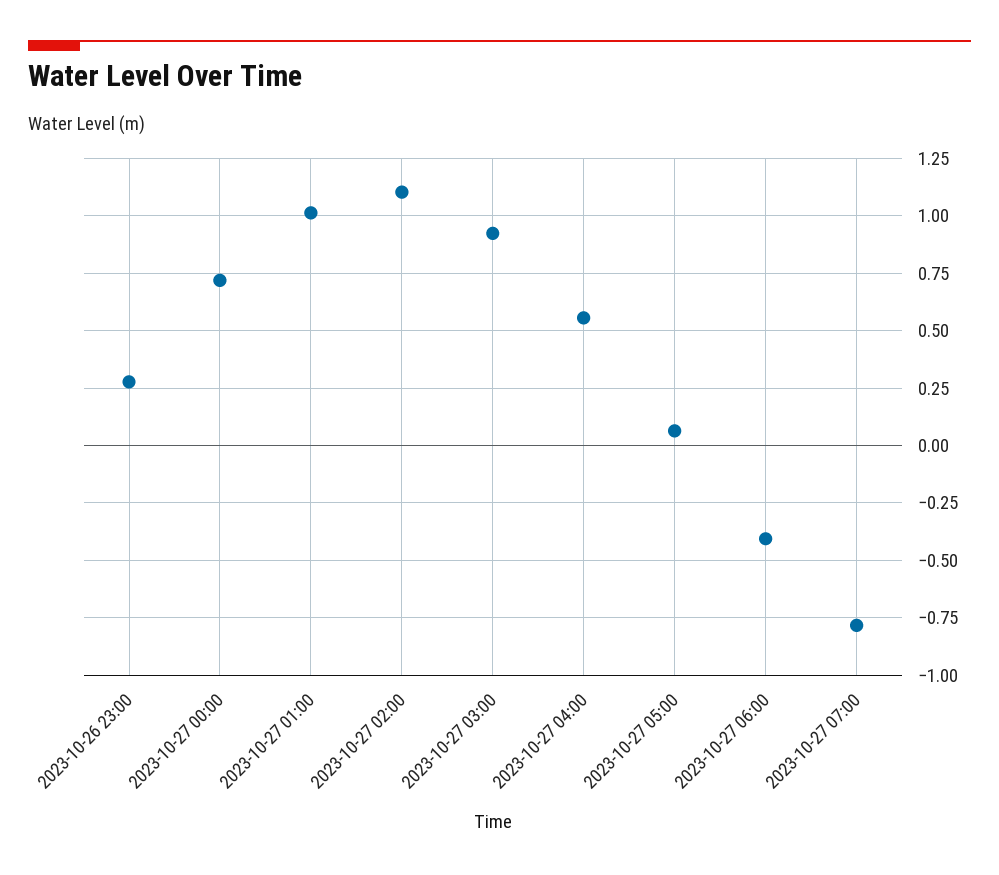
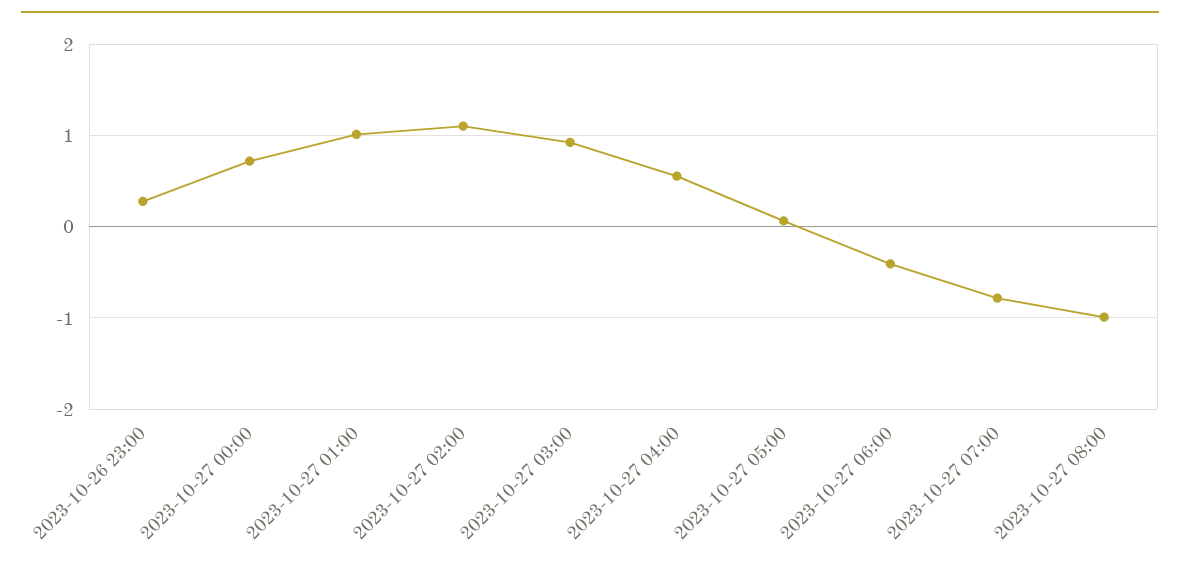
2023-10-27 08:00: none -> -1

